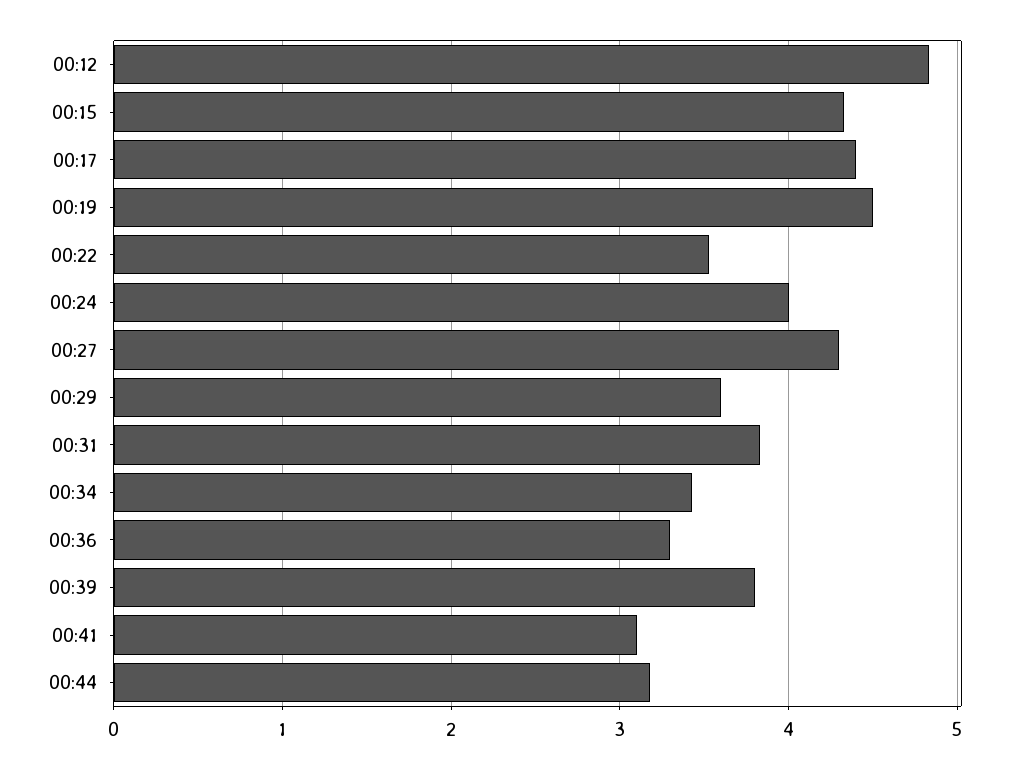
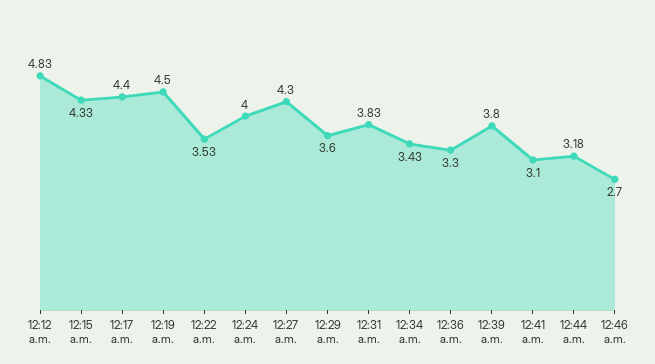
12:46 a.m.: none -> 2.7

